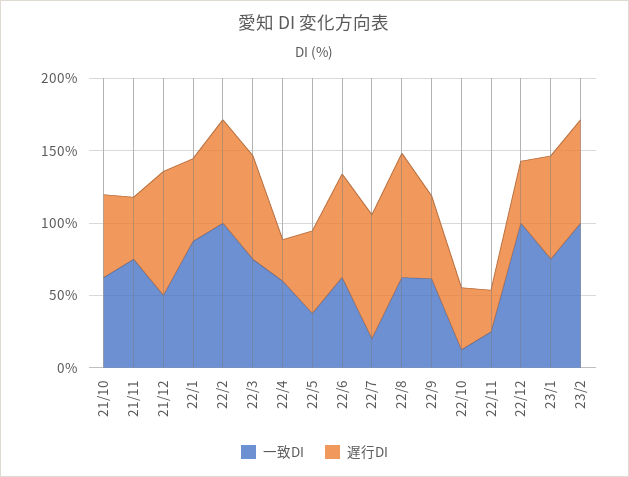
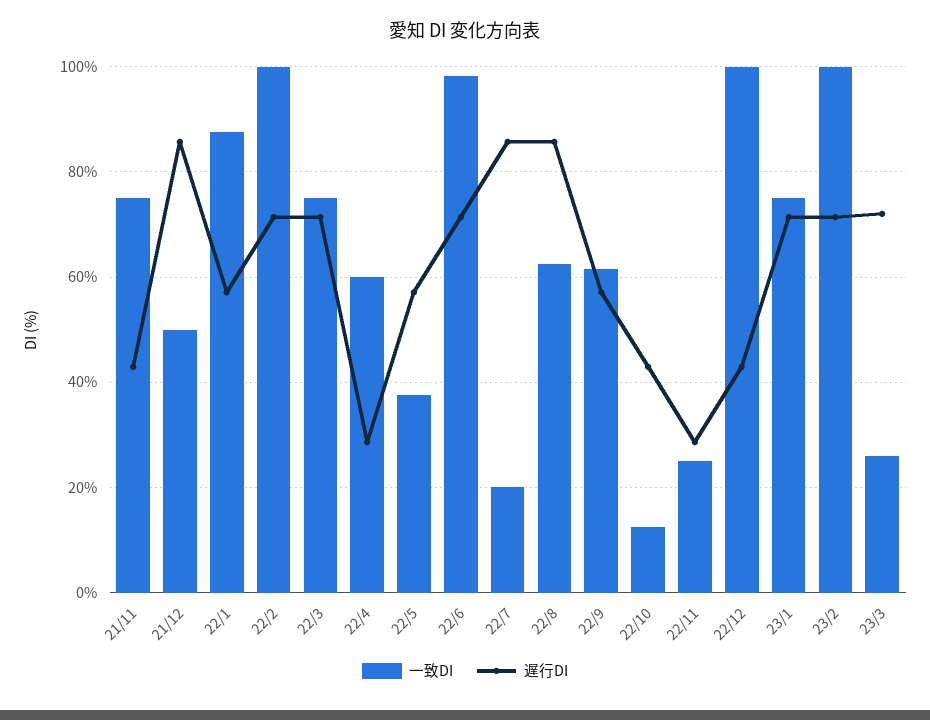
一致DI, 21/10: 60 -> none
遅行DI, 21/10: 60 -> none
一致DI, 22/6: 60 -> 98
一致DI, 23/3: none -> 26
遅行DI, 23/3: none -> 72

